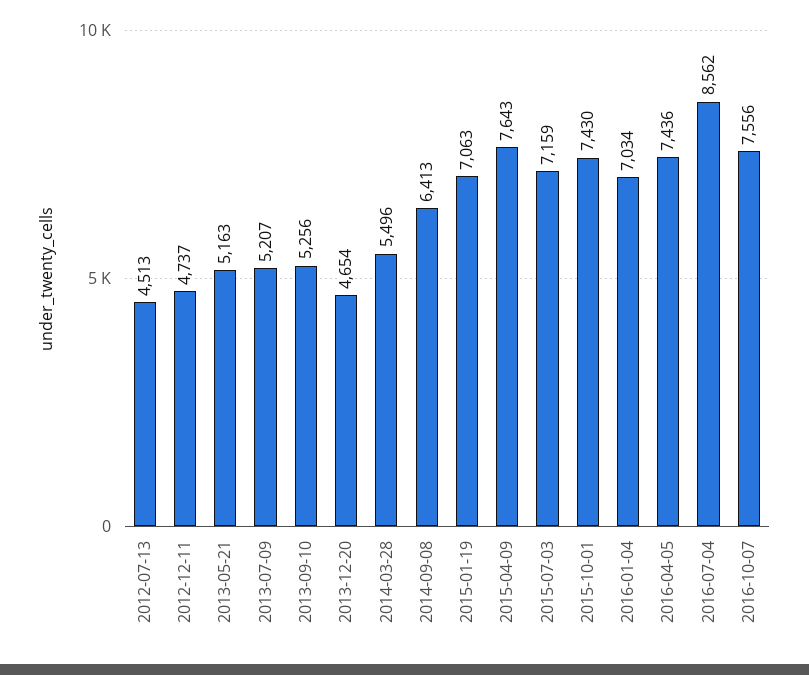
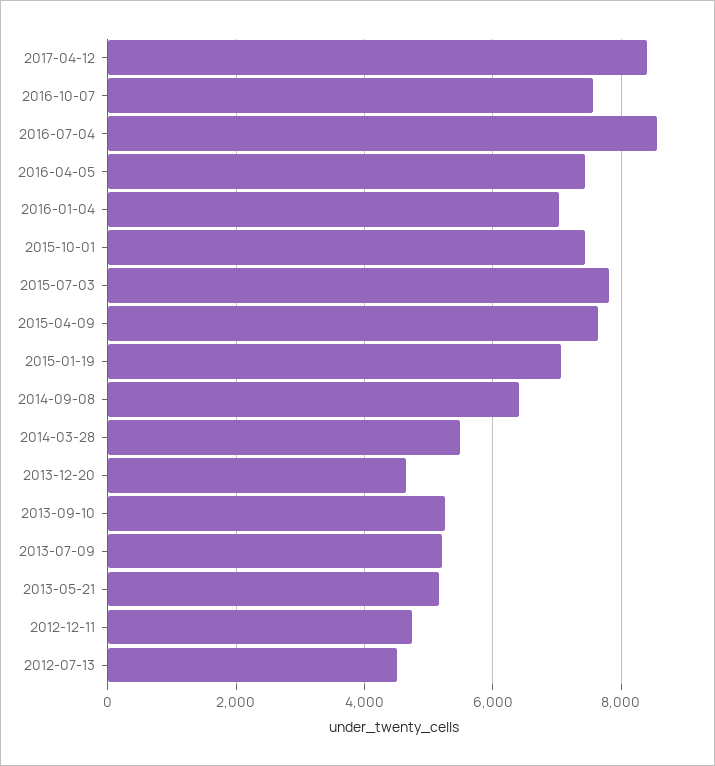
2015-07-03: 7159 -> 7800
2017-04-12: none -> 8400

